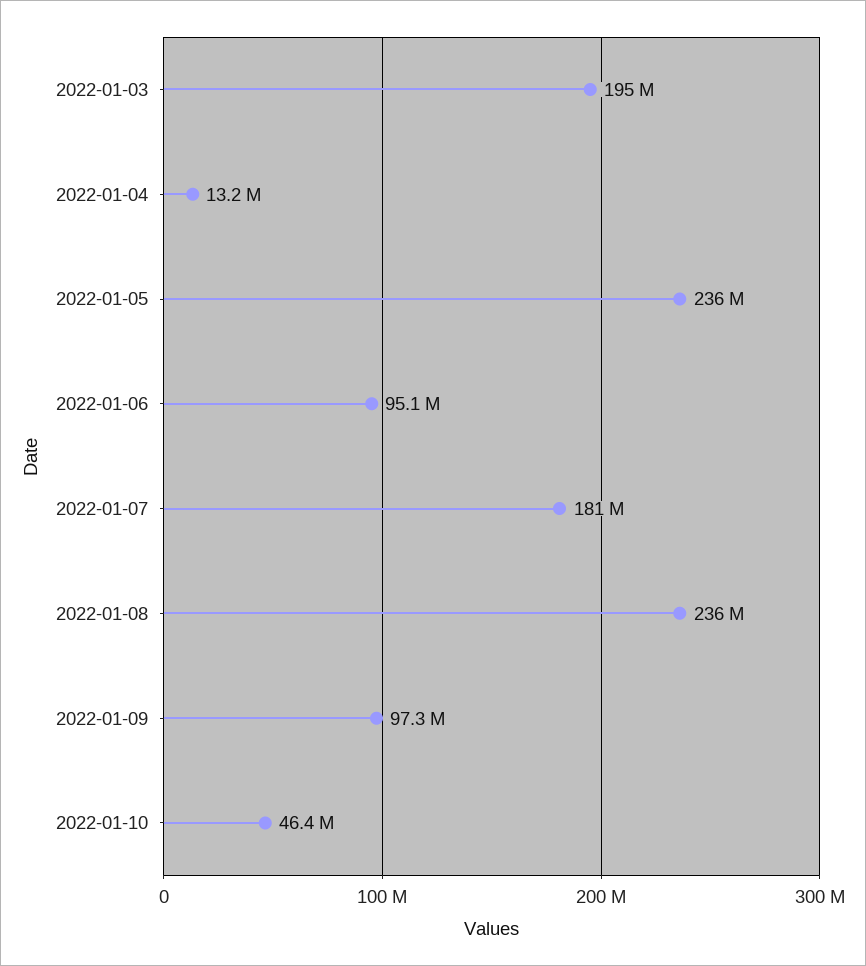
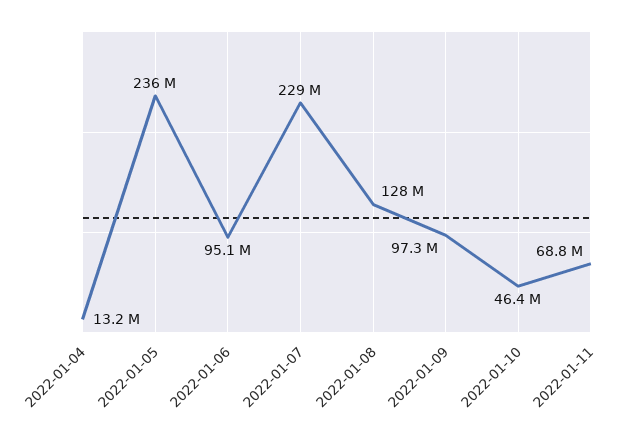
2022-01-03: 195000000 -> none
2022-01-07: 181000000 -> 229000000
2022-01-08: 236000000 -> 128000000
2022-01-11: none -> 68800000

